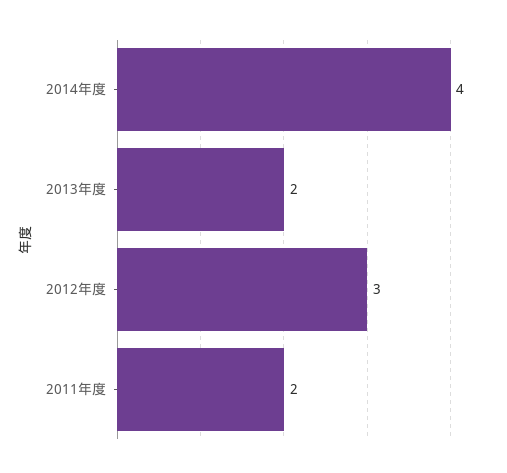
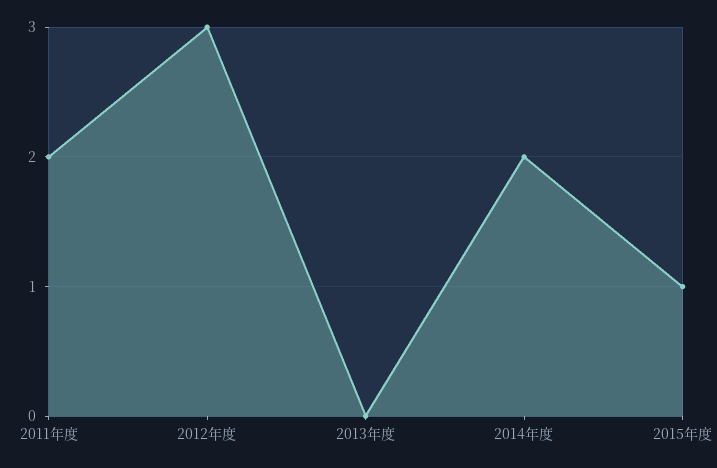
2014年度: 4 -> 2
2013年度: 2 -> 0
2015年度: none -> 1

